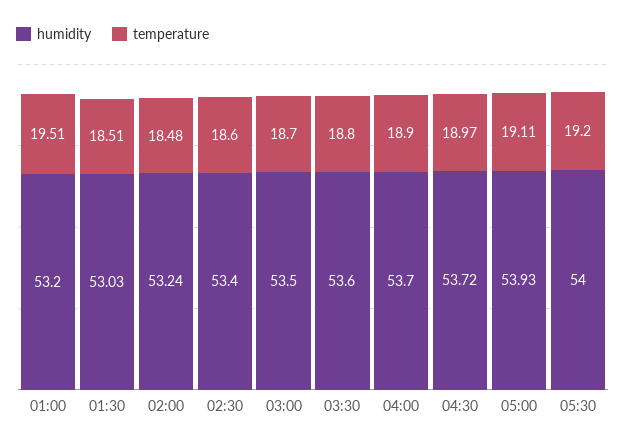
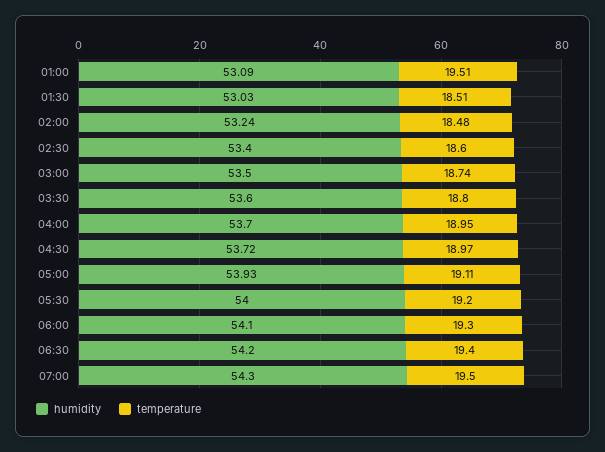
humidity, 01:00: 53.2 -> 53.09
temperature, 03:00: 18.7 -> 18.74
temperature, 04:00: 18.9 -> 18.95
humidity, 06:00: none -> 54.1
temperature, 06:00: none -> 19.3
humidity, 06:30: none -> 54.2
temperature, 06:30: none -> 19.4
humidity, 07:00: none -> 54.3
temperature, 07:00: none -> 19.5

